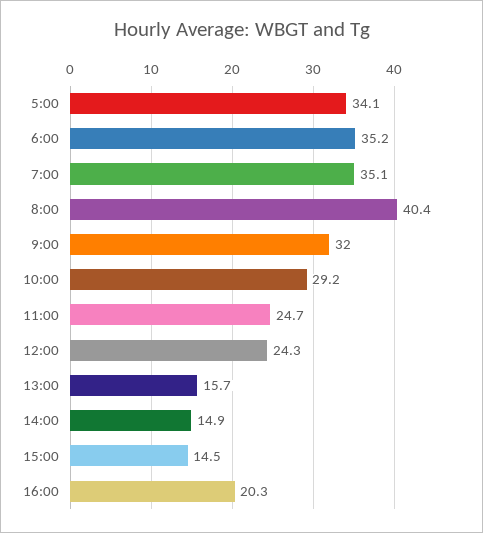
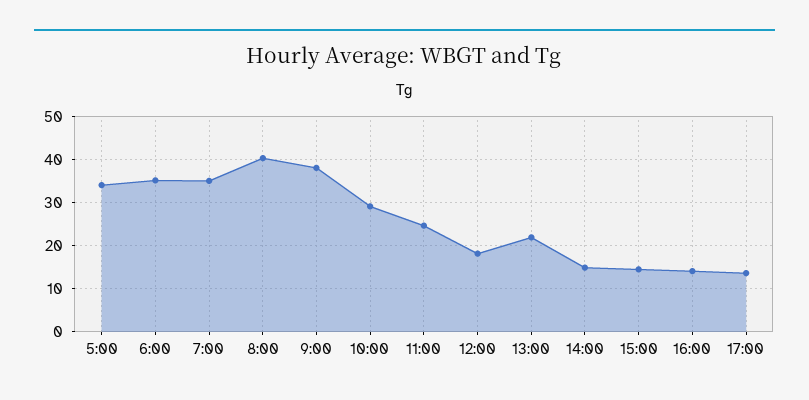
9:00: 32 -> 38
12:00: 24.3 -> 18
13:00: 15.7 -> 22
16:00: 20.3 -> 14
17:00: none -> 14

